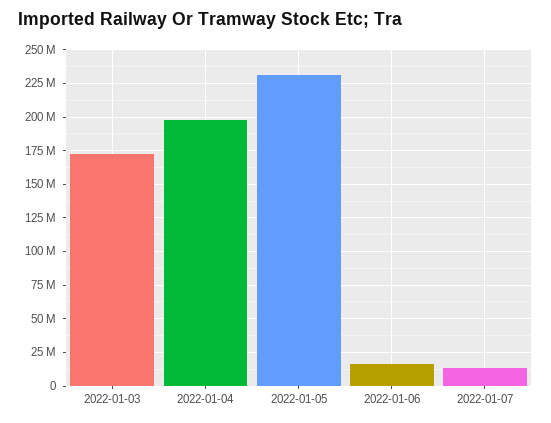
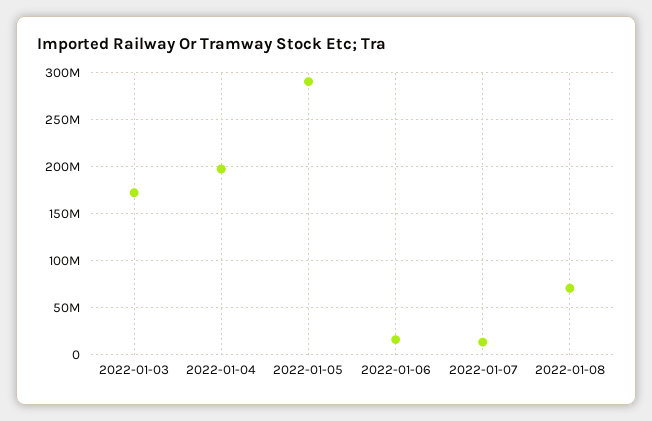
2022-01-05: 230000000 -> 290000000
2022-01-08: none -> 70000000

